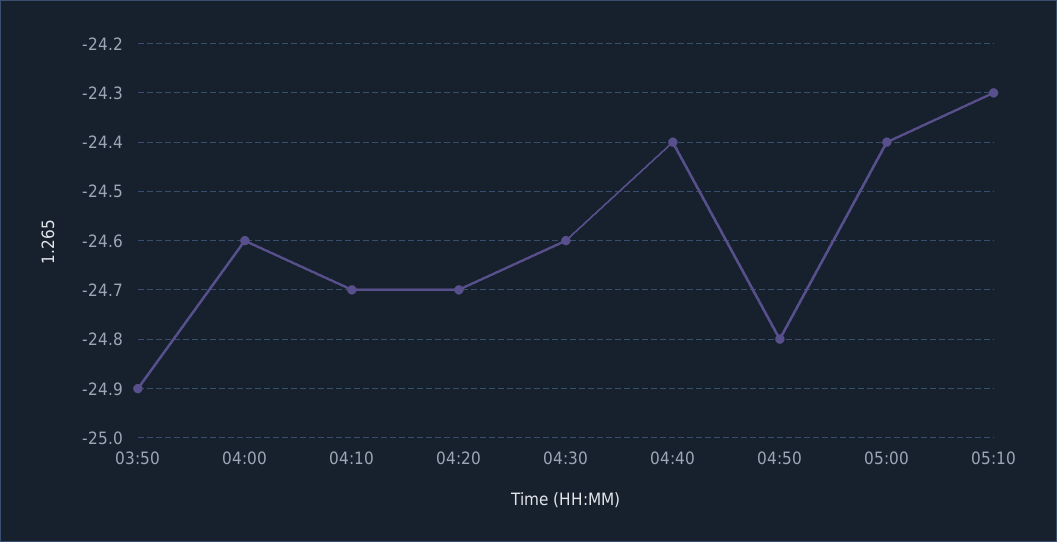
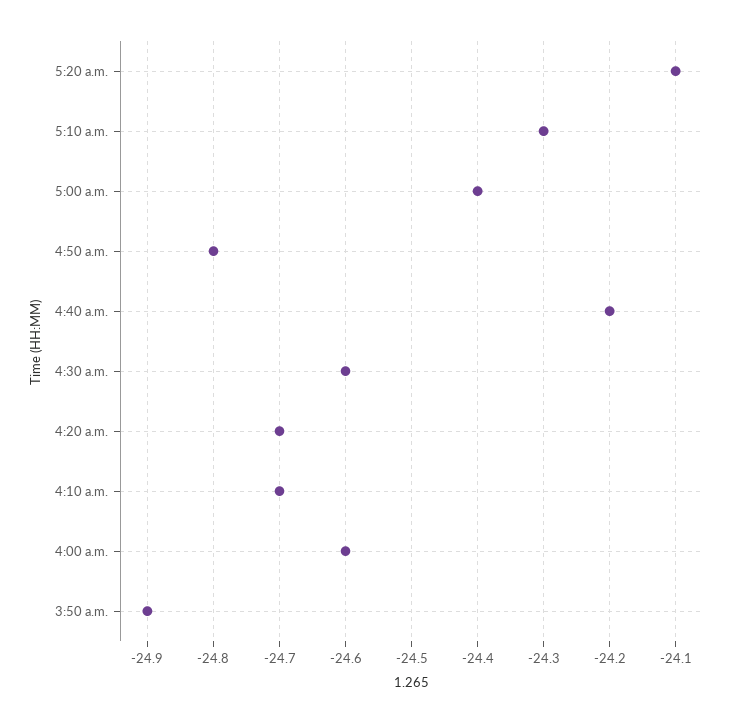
04:40: -24.4 -> -24.2
5:20 a.m.: none -> -24.1

